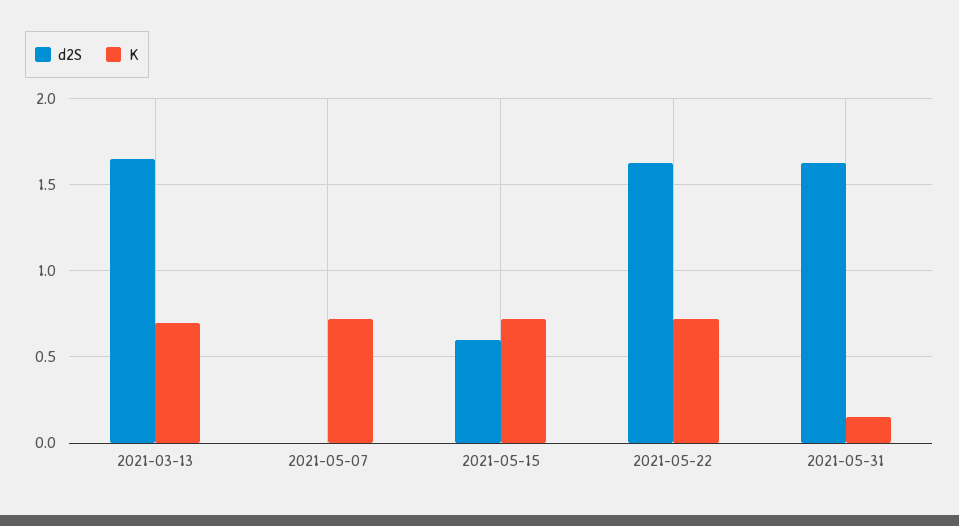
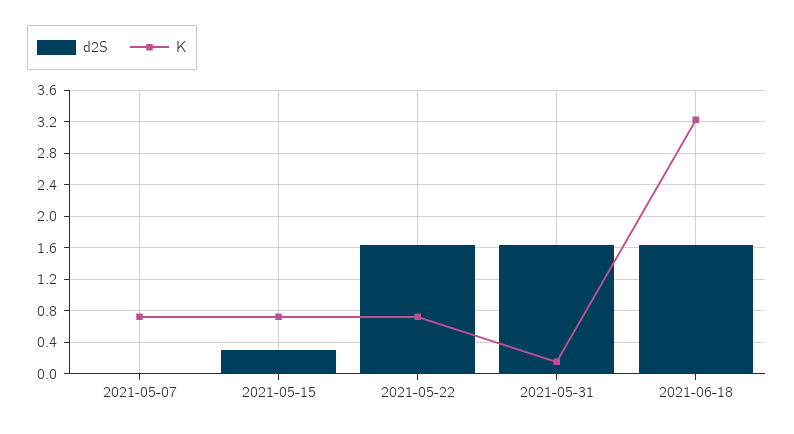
d2S, 2021-03-13: 1.65 -> none
K, 2021-03-13: 0.7 -> none
d2S, 2021-05-15: 0.6 -> 0.3
d2S, 2021-06-18: none -> 1.6
K, 2021-06-18: none -> 3.2

